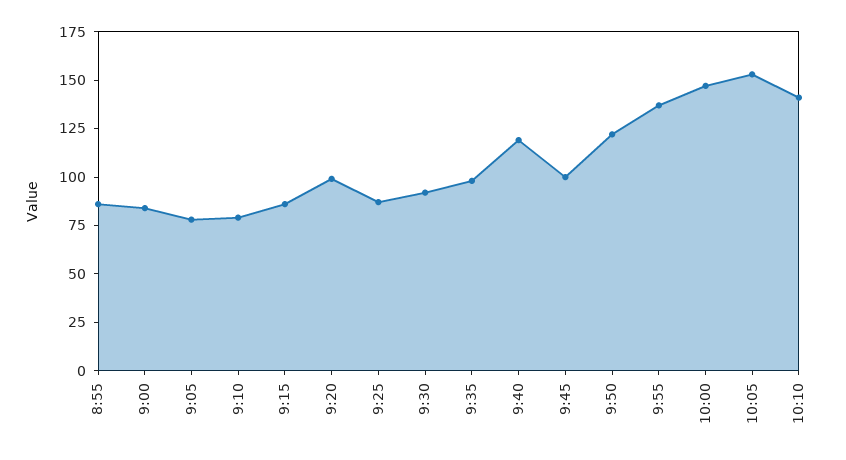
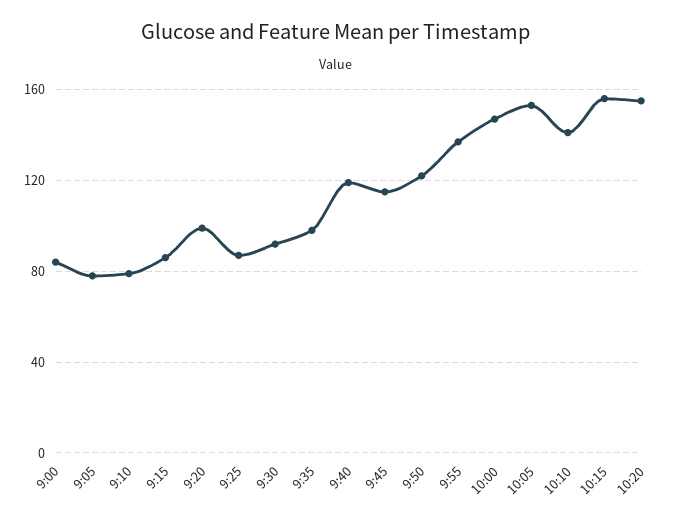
8:55: 85 -> none
9:45: 100 -> 115
10:15: none -> 155
10:20: none -> 155

